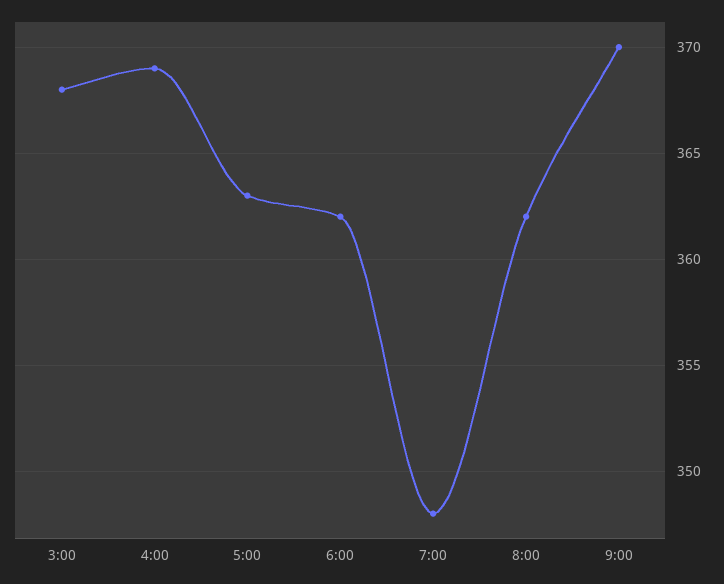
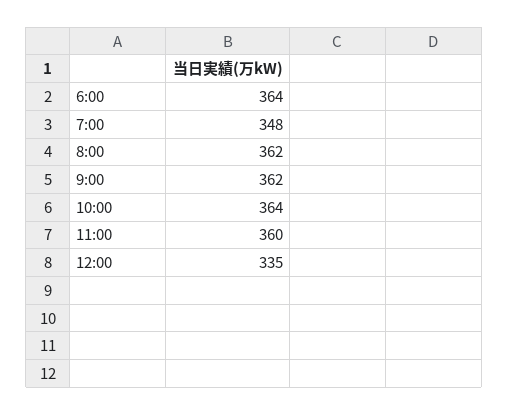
3:00: 368 -> none
4:00: 369 -> none
5:00: 363 -> none
6:00: 362 -> 364
9:00: 370 -> 362
10:00: none -> 364
11:00: none -> 360
12:00: none -> 335

